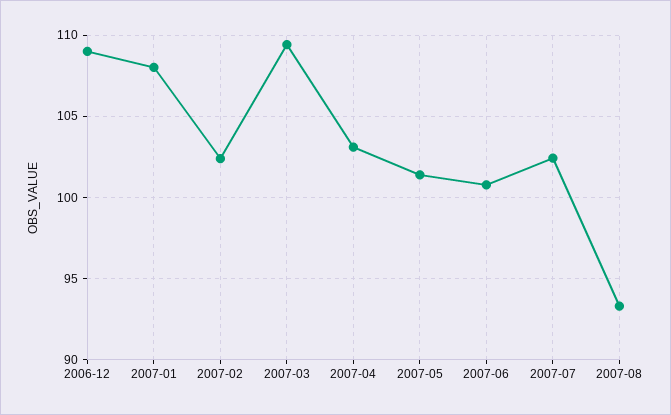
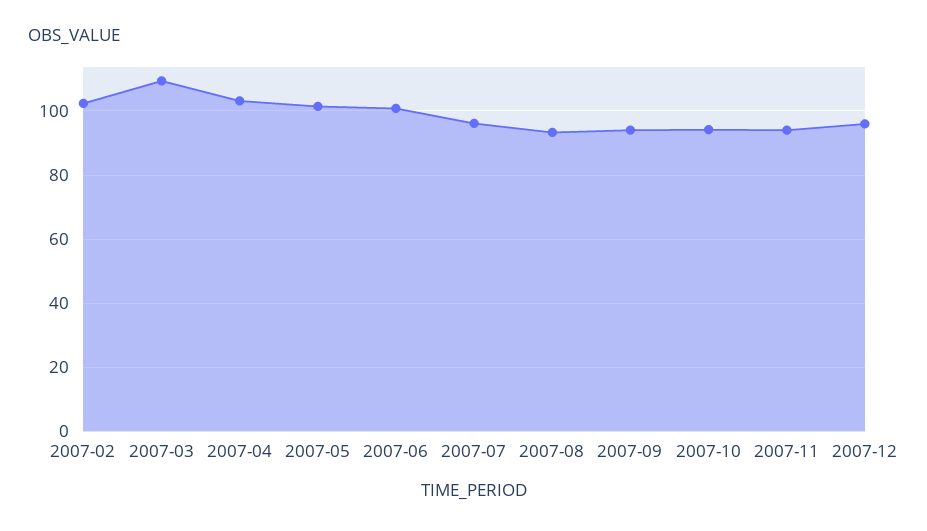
2006-12: 109 -> none
2007-01: 108 -> none
2007-07: 102.5 -> 96
2007-09: none -> 94
2007-10: none -> 94
2007-11: none -> 94
2007-12: none -> 96

